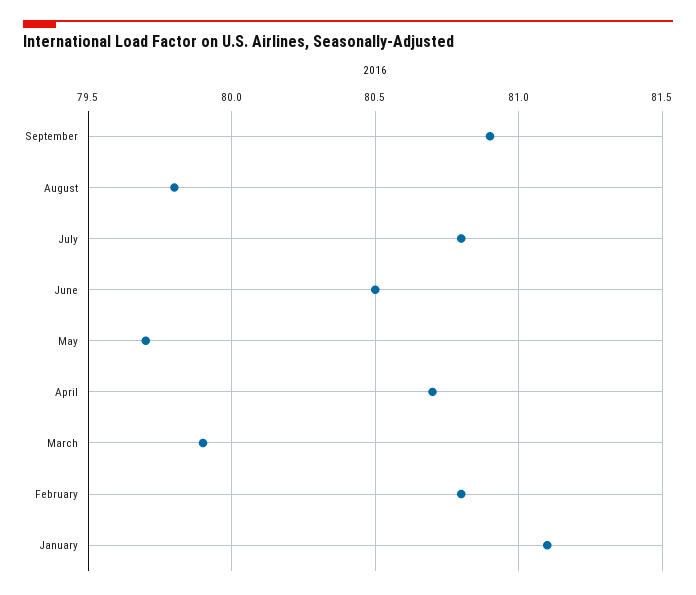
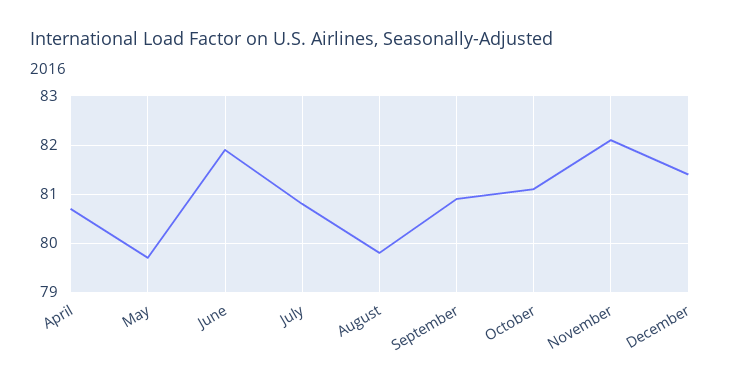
June: 80.5 -> 82
March: 79.9 -> none
February: 80.8 -> none
January: 81.1 -> none
October: none -> 81
November: none -> 82
December: none -> 81.5

